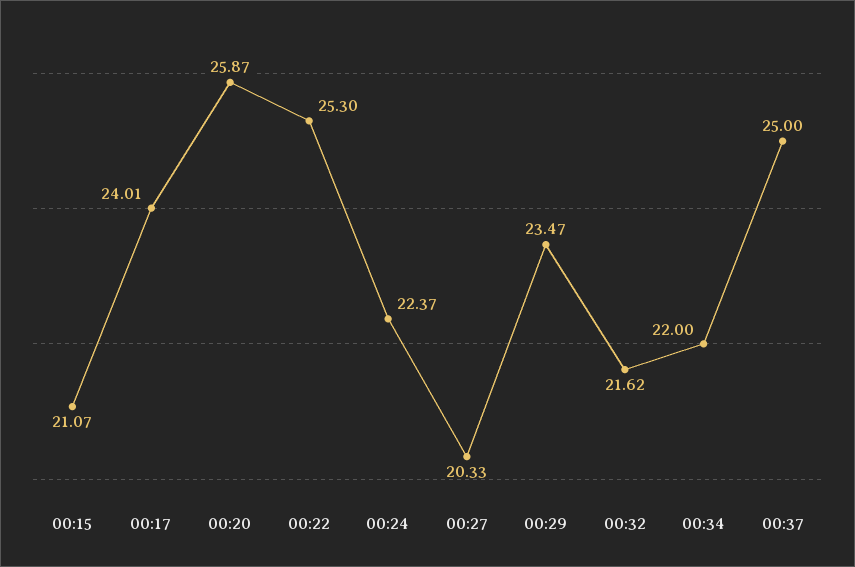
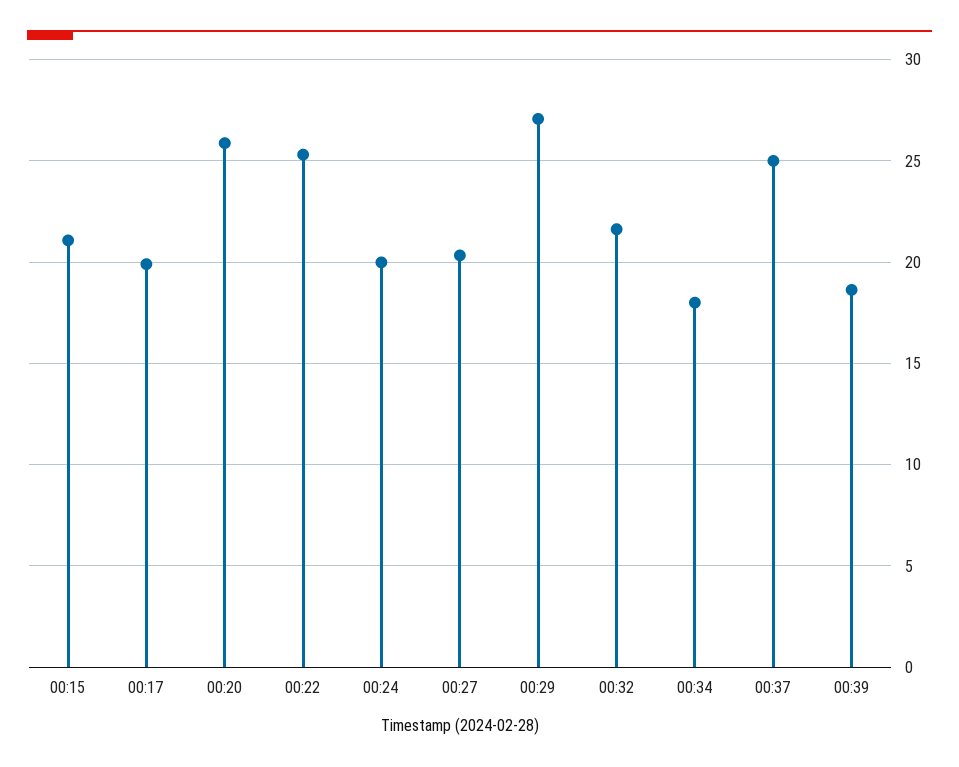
00:17: 24.01 -> 20
00:24: 22.37 -> 20
00:29: 23.47 -> 27
00:34: 22 -> 18
00:39: none -> 18.5

